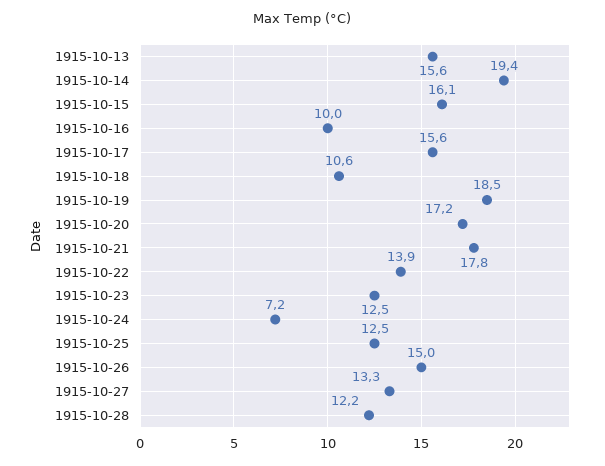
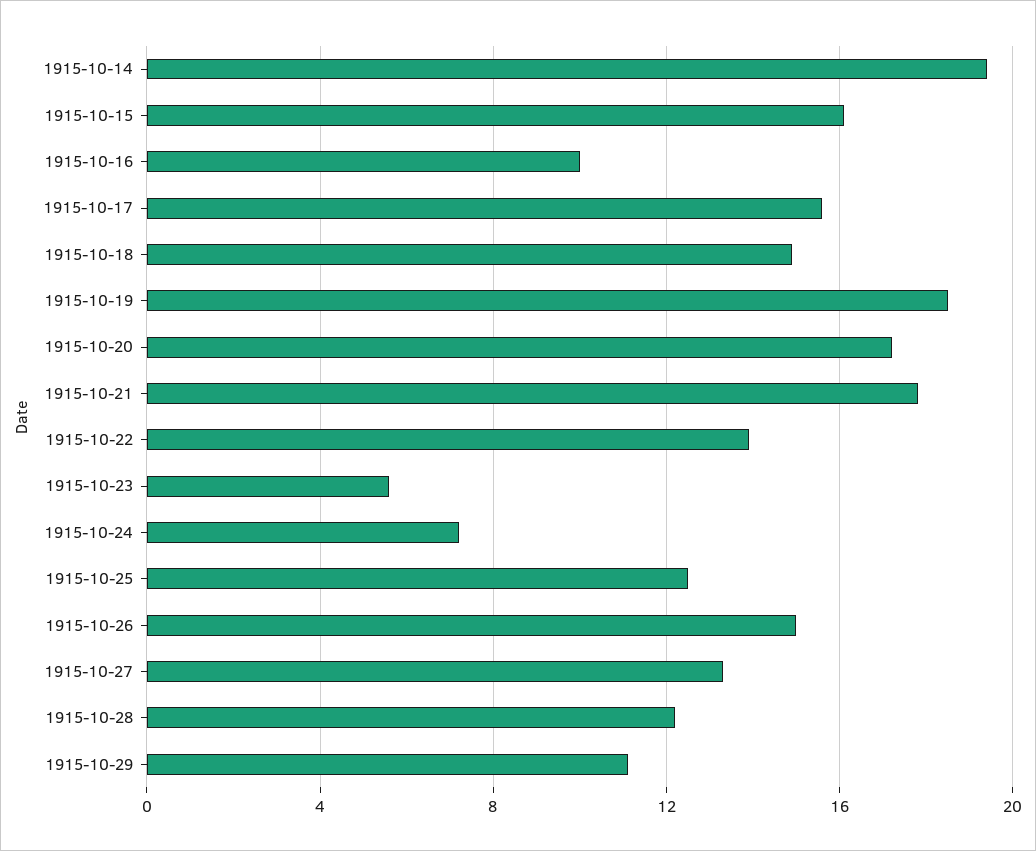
1915-10-13: 15.6 -> none
1915-10-18: 10.6 -> 15
1915-10-23: 12.5 -> 5.5
1915-10-29: none -> 11

